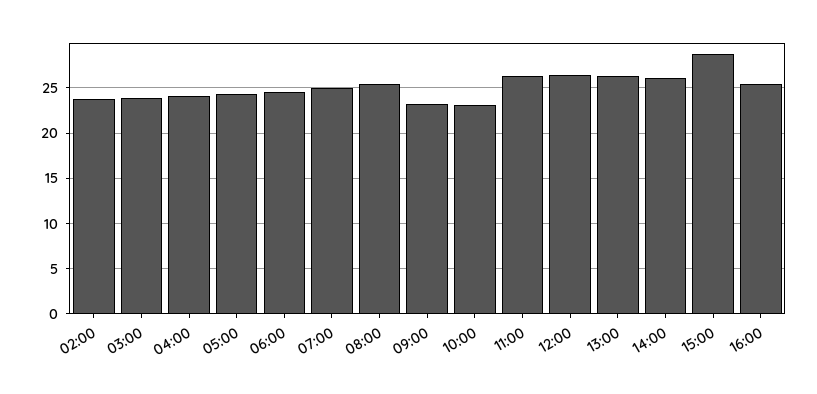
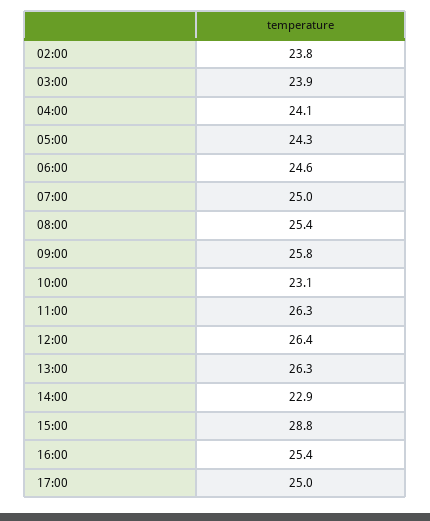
09:00: 23 -> 25.8
14:00: 26 -> 22.9
17:00: none -> 25

